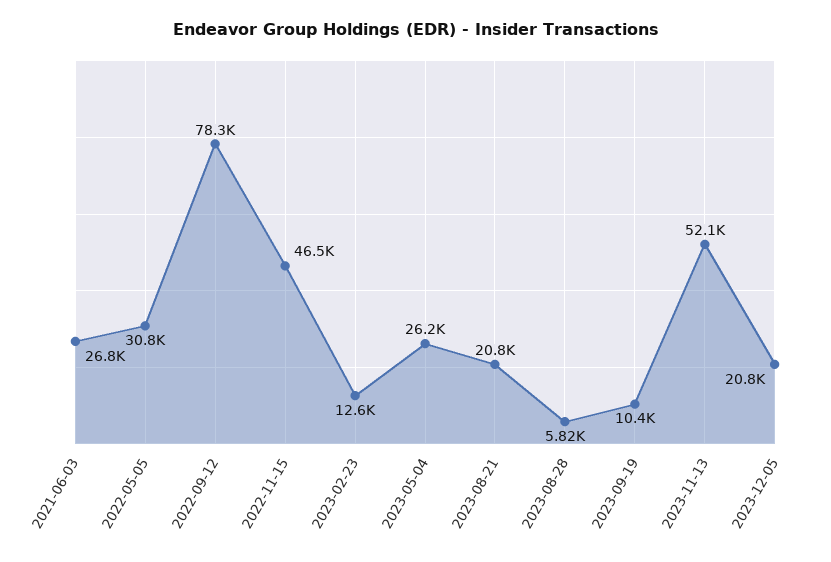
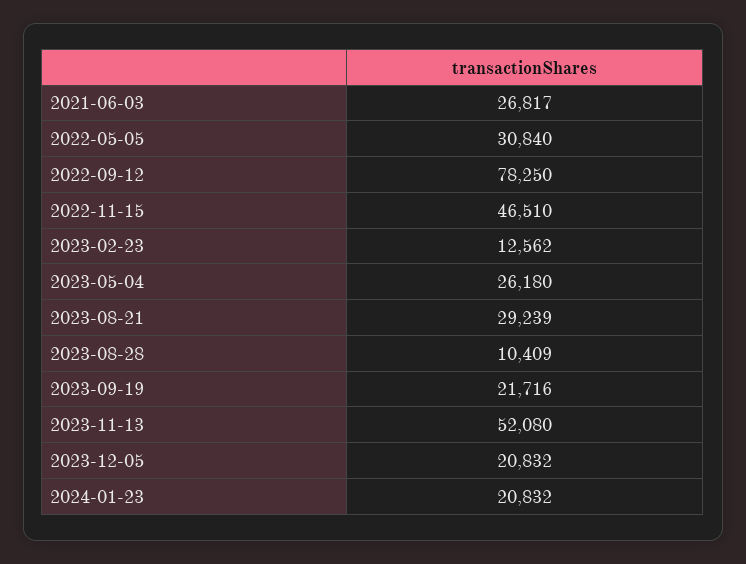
2023-08-21: 20800 -> 29239
2023-08-28: 5820 -> 10409
2023-09-19: 10400 -> 21716
2024-01-23: none -> 20832

